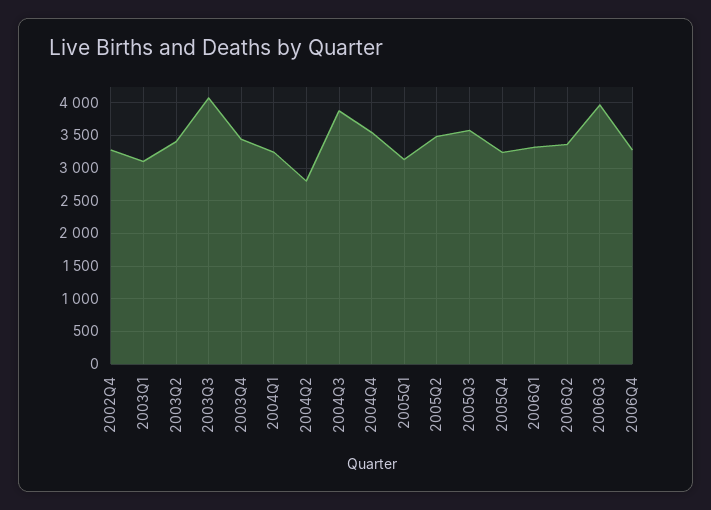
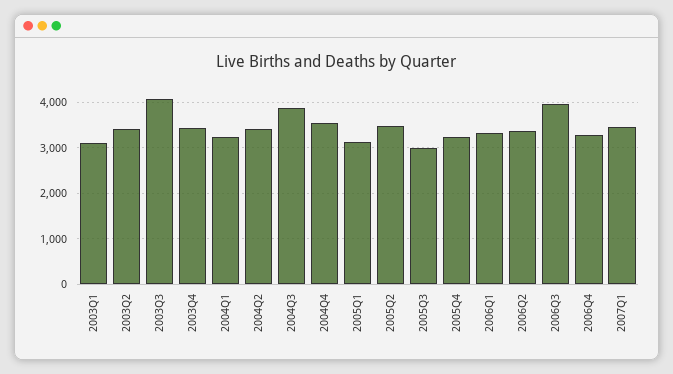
2002Q4: 3300 -> none
2004Q2: 2800 -> 3400
2005Q3: 3600 -> 3000
2007Q1: none -> 3400

